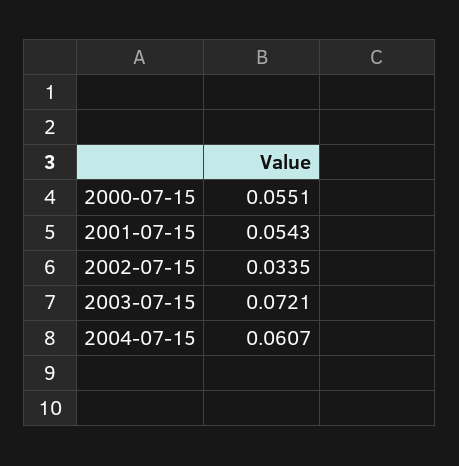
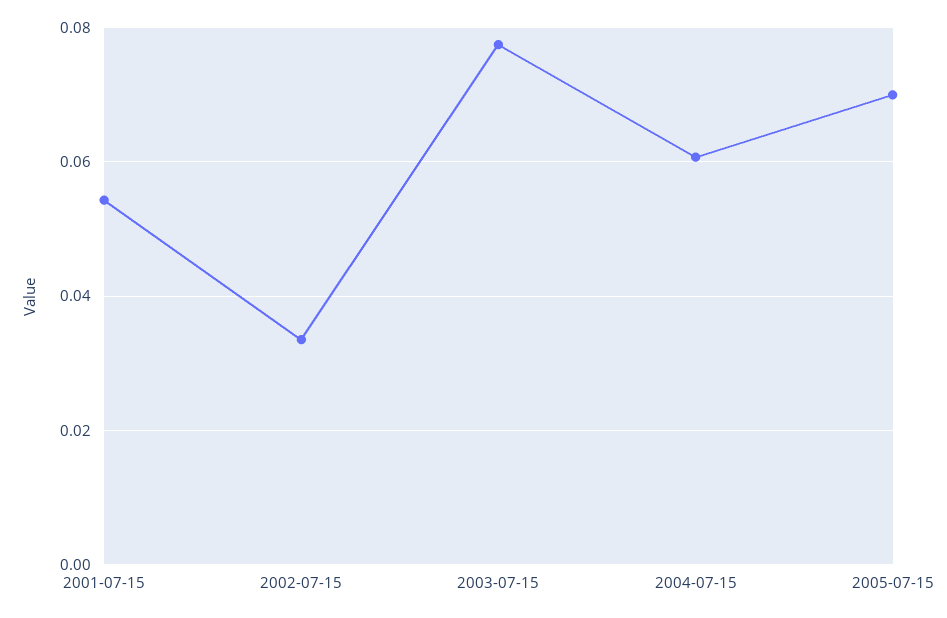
2000-07-15: 0.0551 -> none
2003-07-15: 0.0721 -> 0.078
2005-07-15: none -> 0.07

